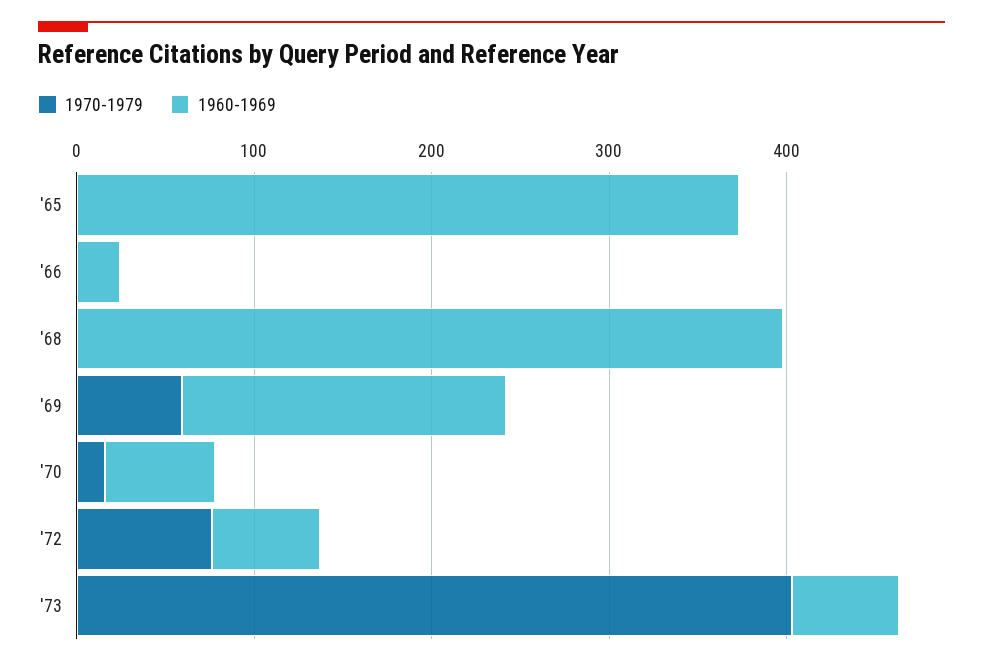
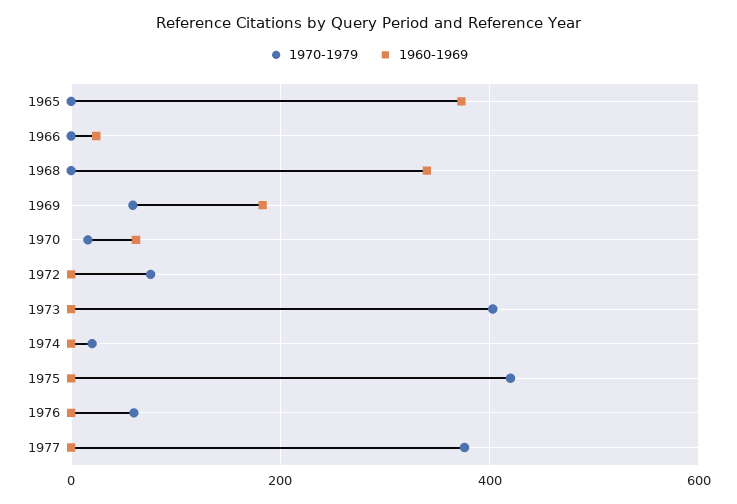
1960-1969, '68: 400 -> 340
1960-1969, '72: 60 -> 0
1960-1969, '73: 60 -> 0
1970-1979, 1974: none -> 20
1960-1969, 1974: none -> 0
1970-1979, 1975: none -> 420
1960-1969, 1975: none -> 0
1970-1979, 1976: none -> 60
1960-1969, 1976: none -> 0
1970-1979, 1977: none -> 380
1960-1969, 1977: none -> 0

